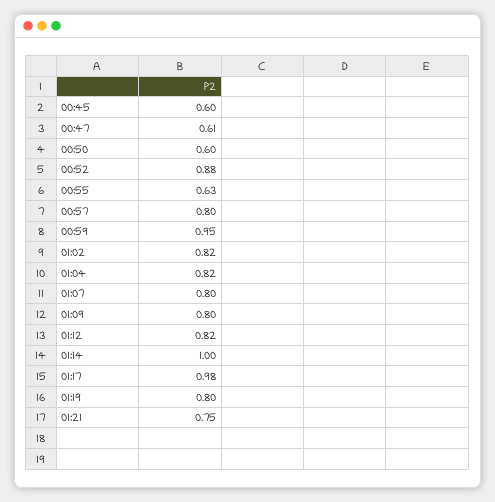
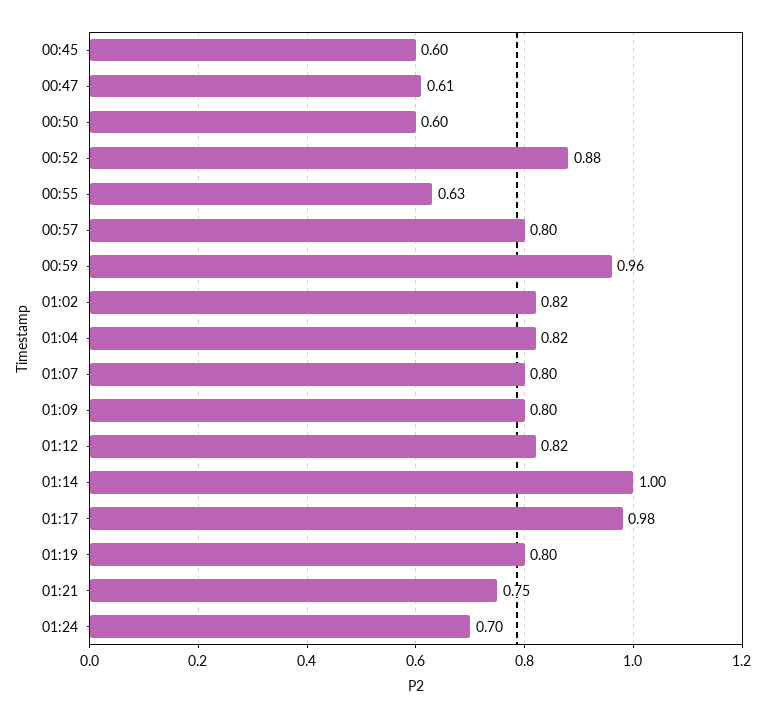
00:59: 0.95 -> 0.96
01:24: none -> 0.7

